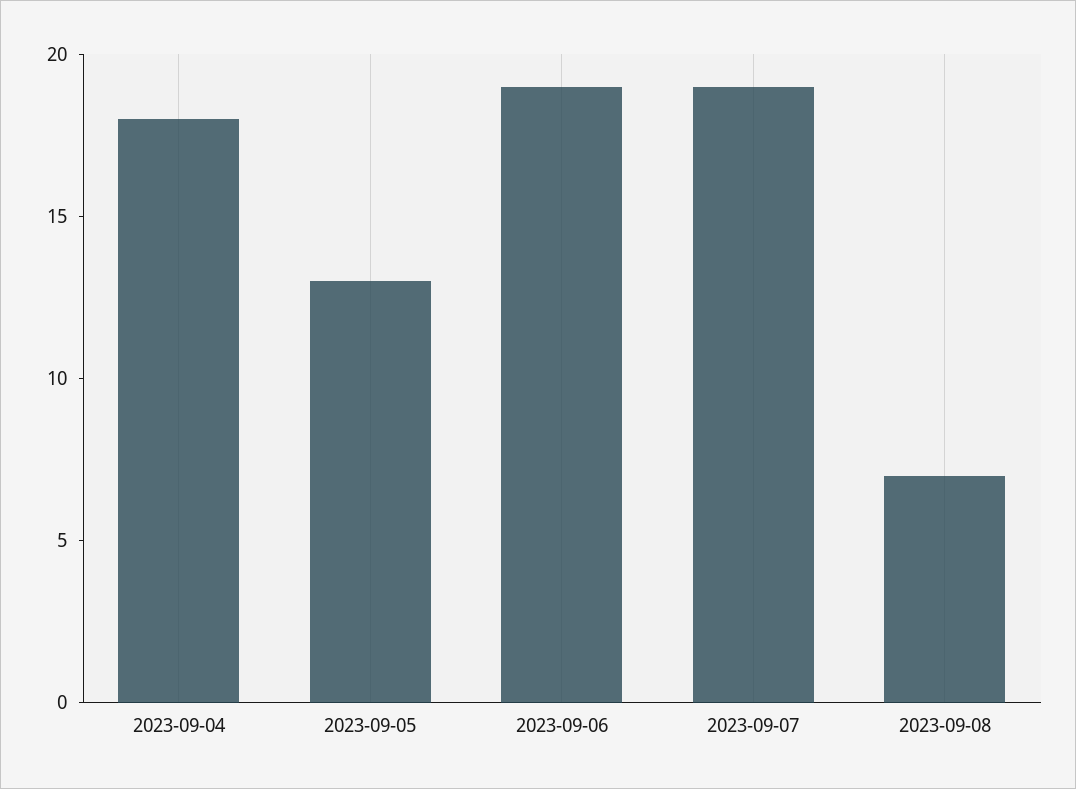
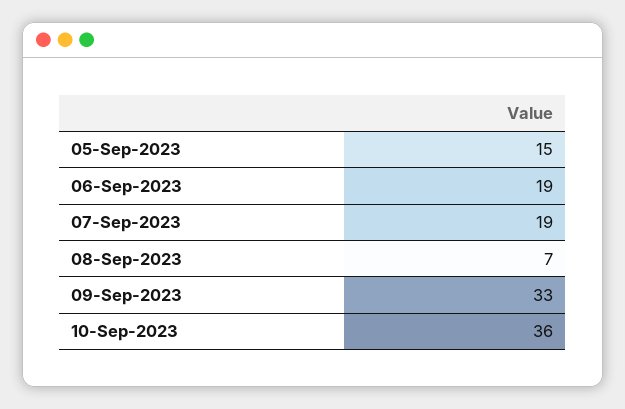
2023-09-04: 18 -> none
2023-09-05: 13 -> 15
09-Sep-2023: none -> 33
10-Sep-2023: none -> 36

